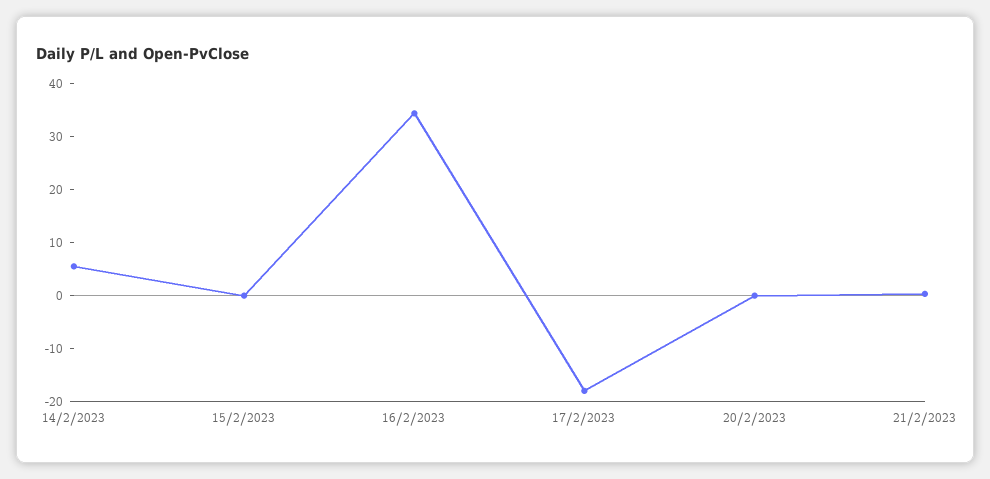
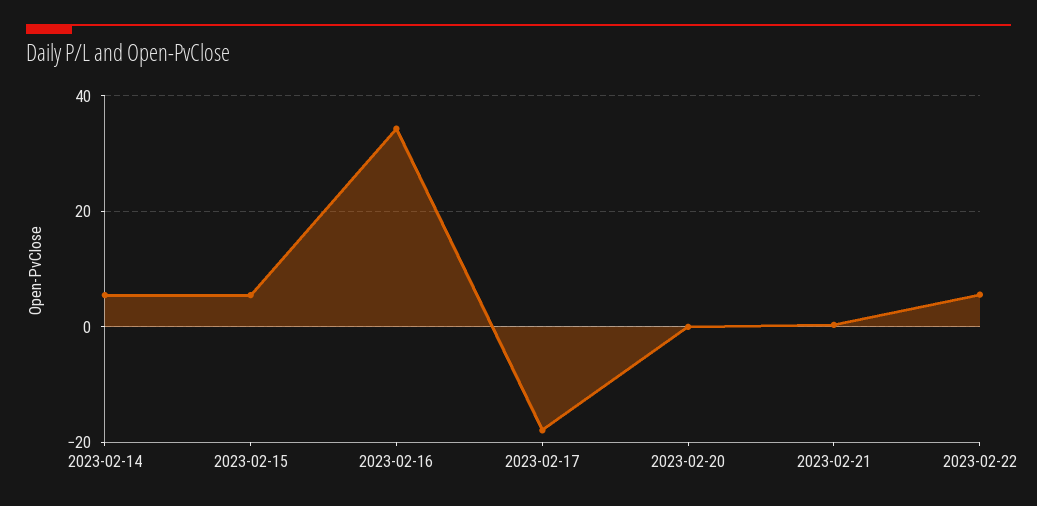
15/2/2023: 0 -> 6
2023-02-22: none -> 6

